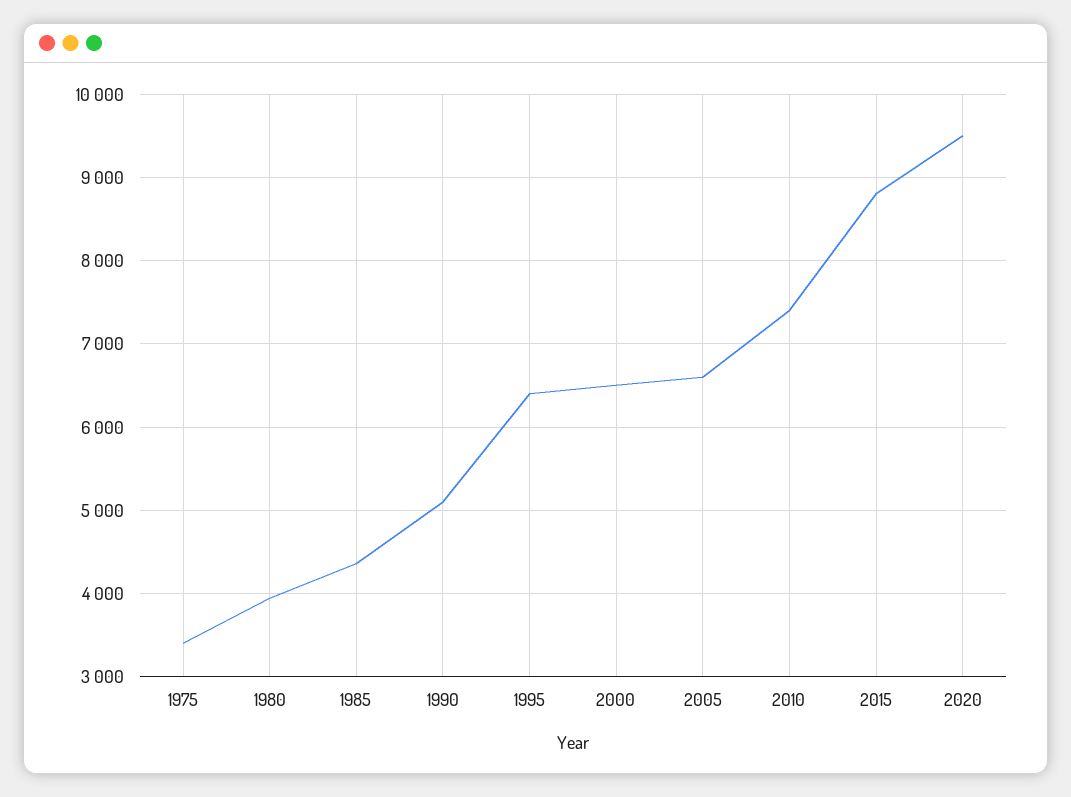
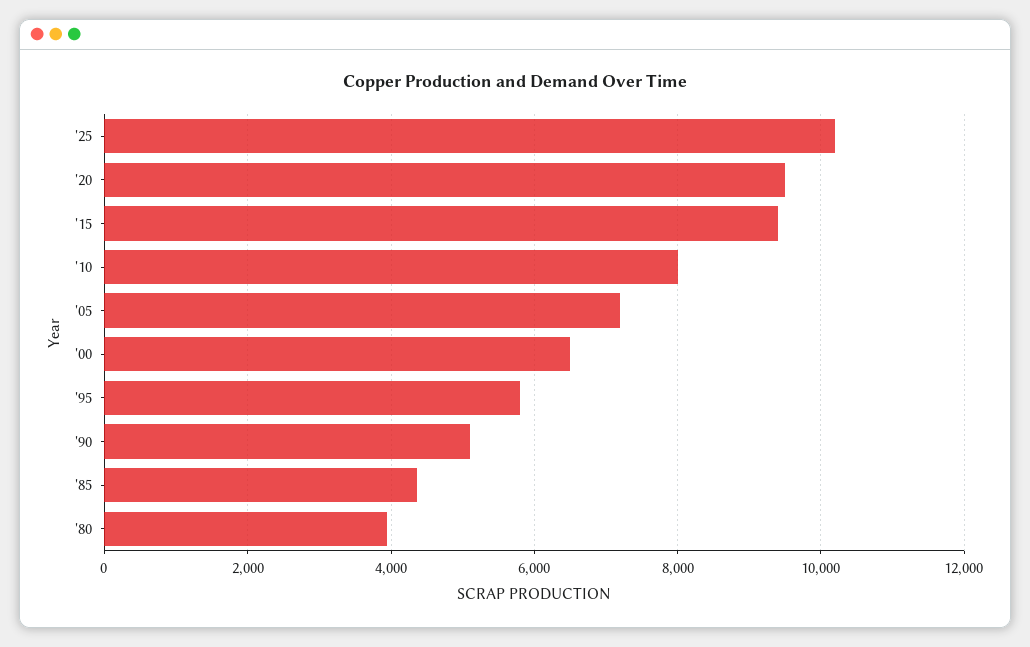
1975: 3400 -> none
1995: 6400 -> 5800
2005: 6600 -> 7200
2010: 7400 -> 8000
2015: 8800 -> 9400
'25: none -> 10200

